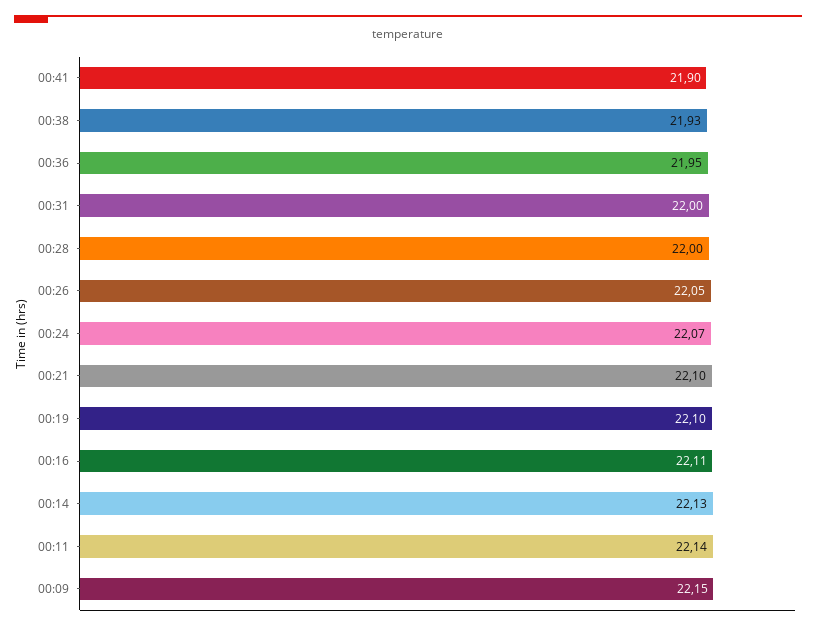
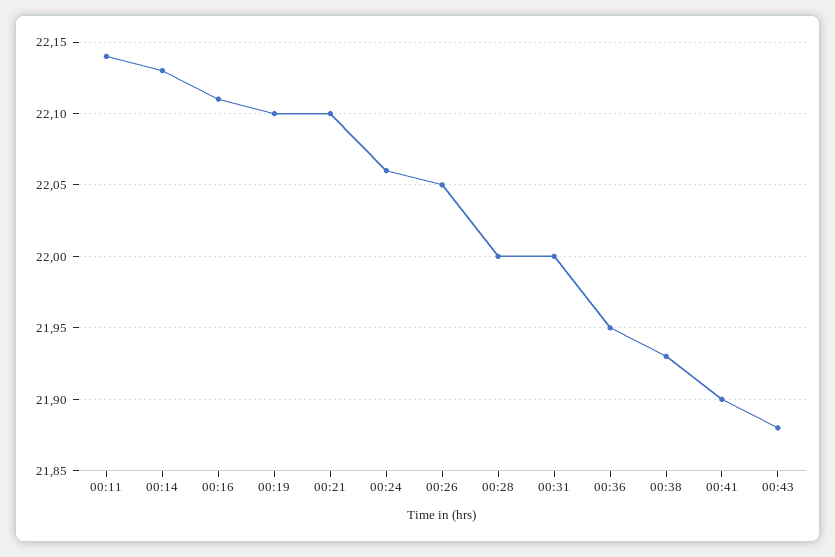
00:24: 22.07 -> 22.06
00:09: 22.15 -> none
00:43: none -> 21.88

